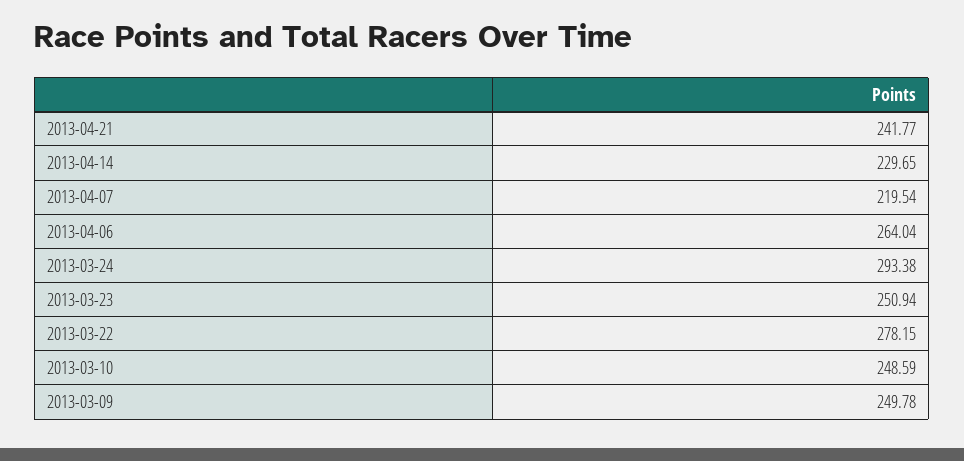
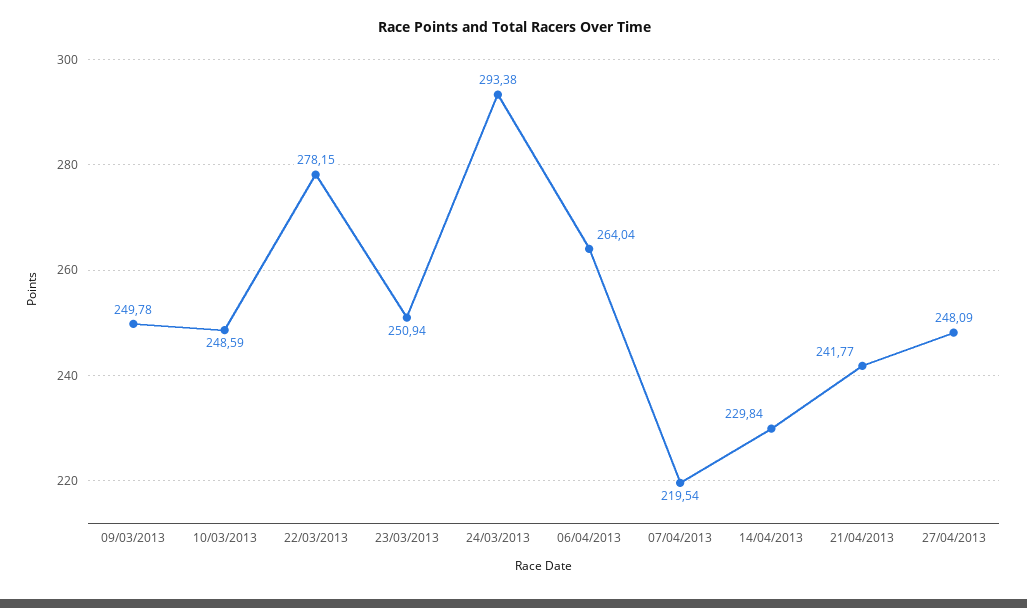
2013-04-14: 229.65 -> 229.84
27/04/2013: none -> 248.09

